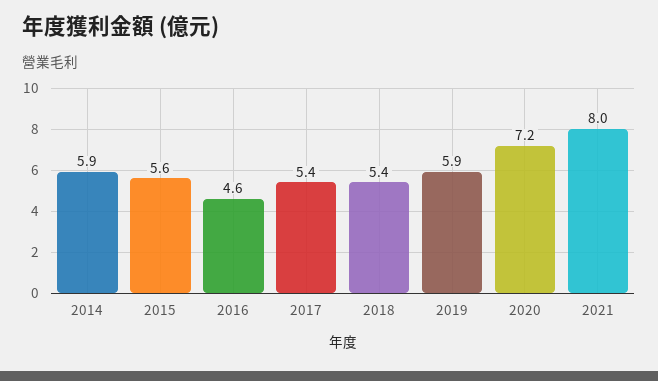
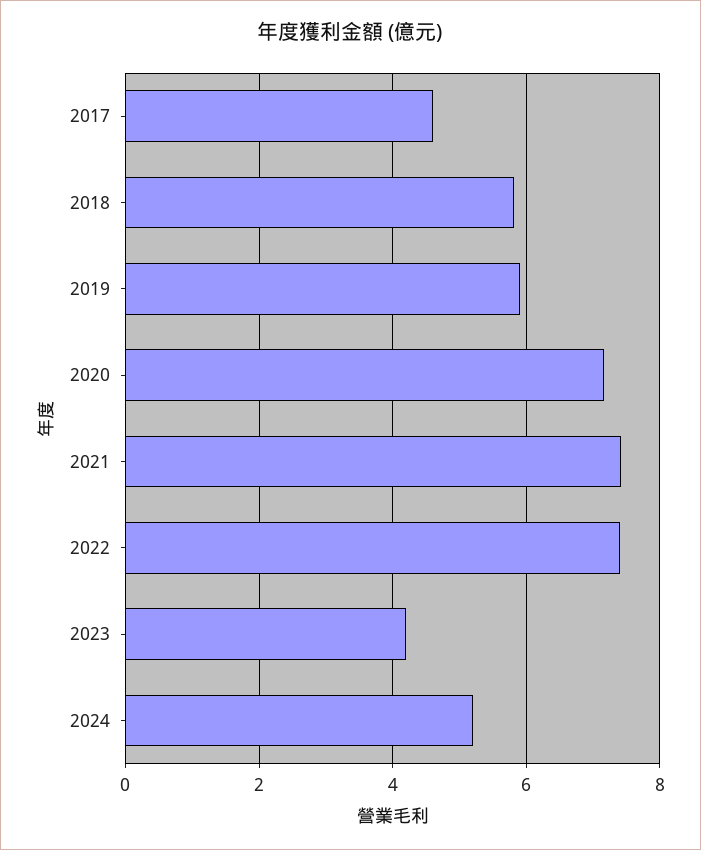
2014: 5.9 -> none
2015: 5.6 -> none
2016: 4.6 -> none
2017: 5.4 -> 4.6
2018: 5.4 -> 5.8
2021: 8 -> 7.4
2022: none -> 7.4
2023: none -> 4.2
2024: none -> 5.2

